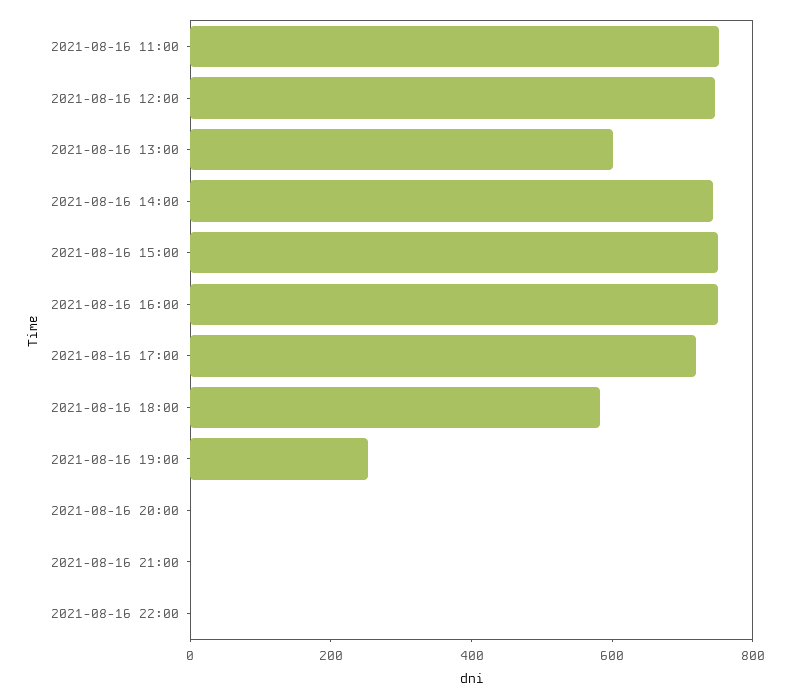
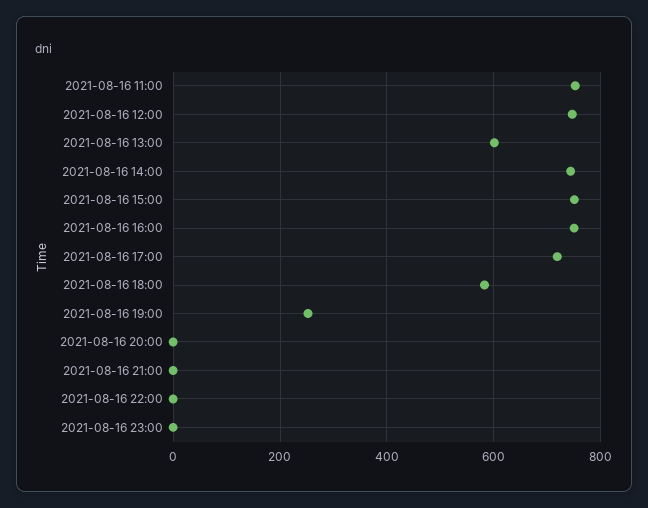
2021-08-16 23:00: none -> 0

